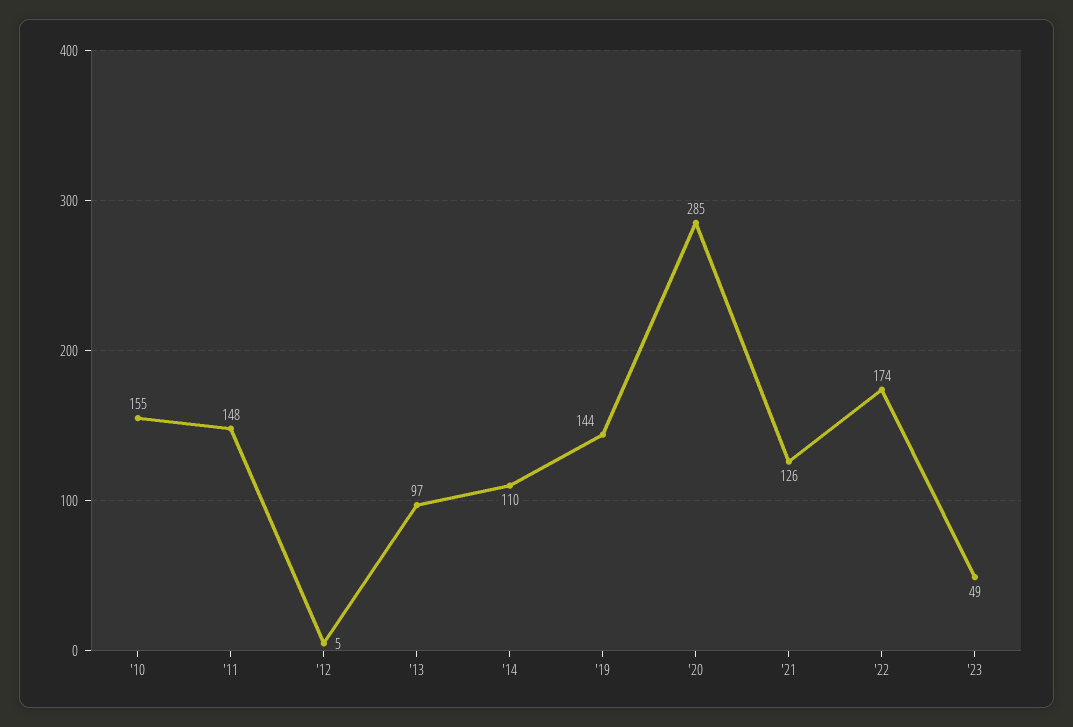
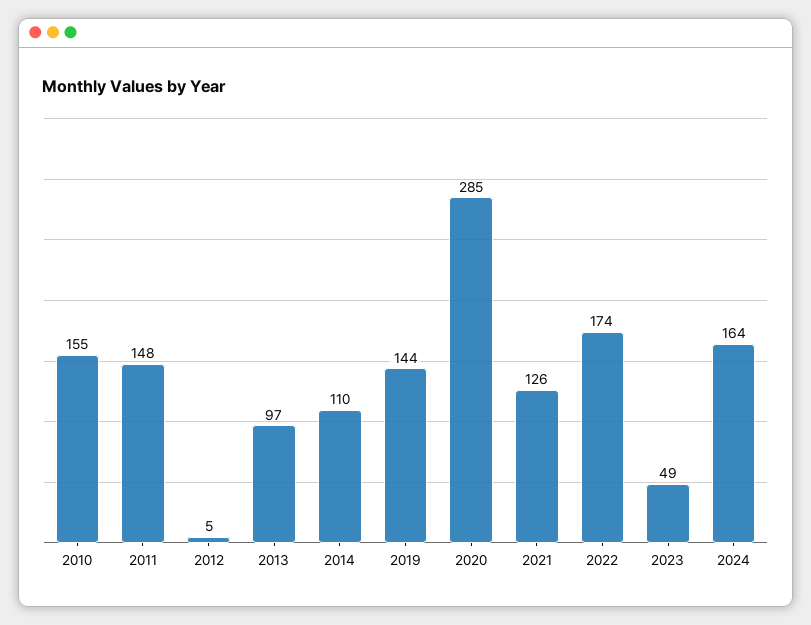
2024: none -> 164

